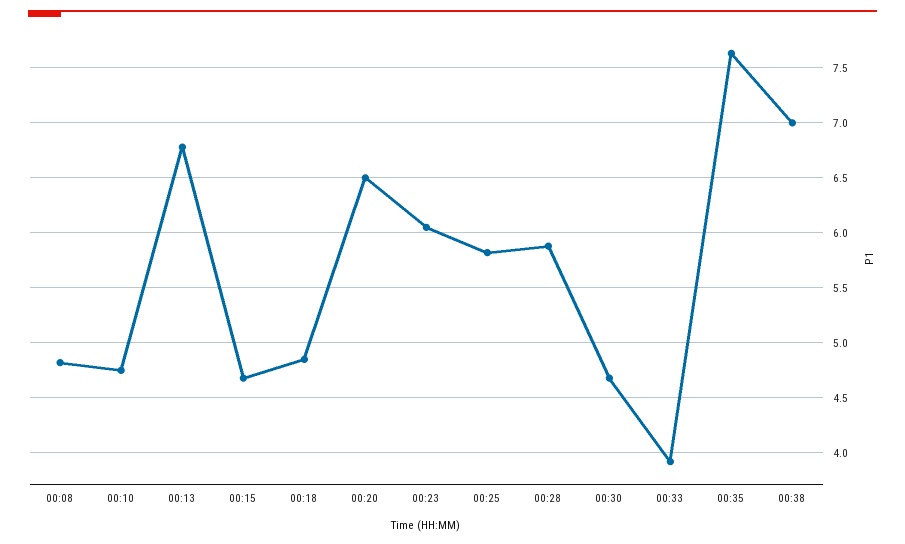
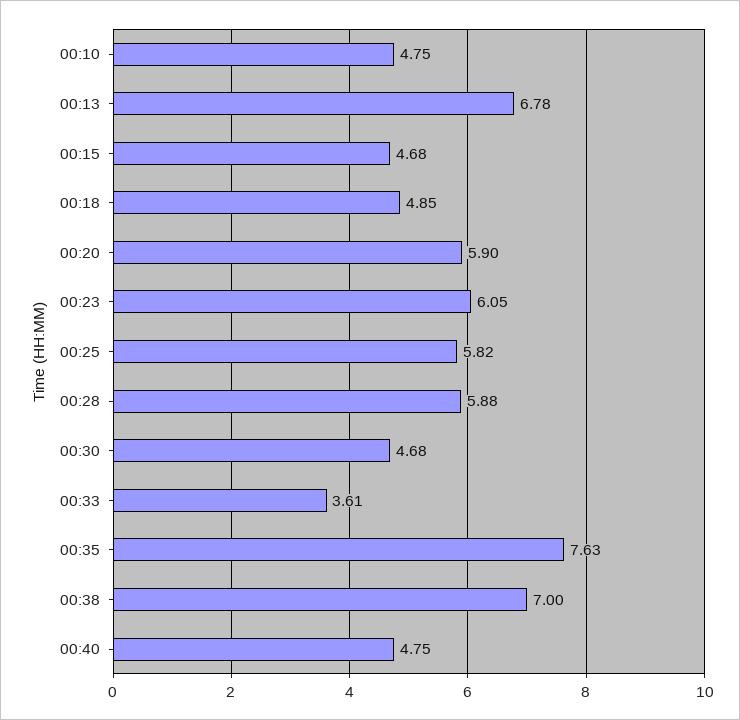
00:08: 4.8 -> none
00:20: 6.5 -> 5.9
00:33: 3.9 -> 3.61
00:40: none -> 4.75

